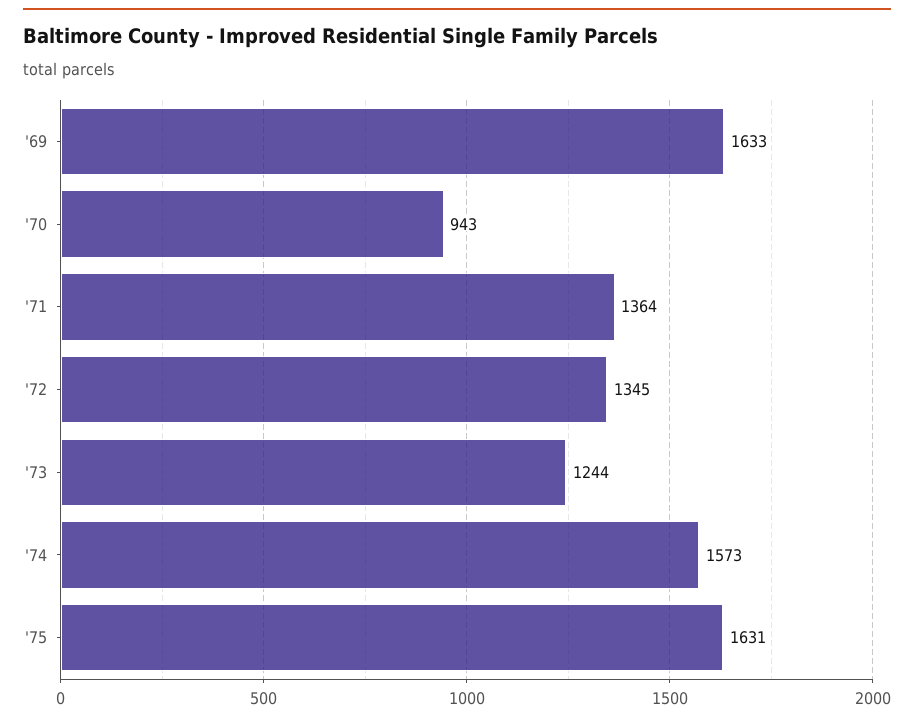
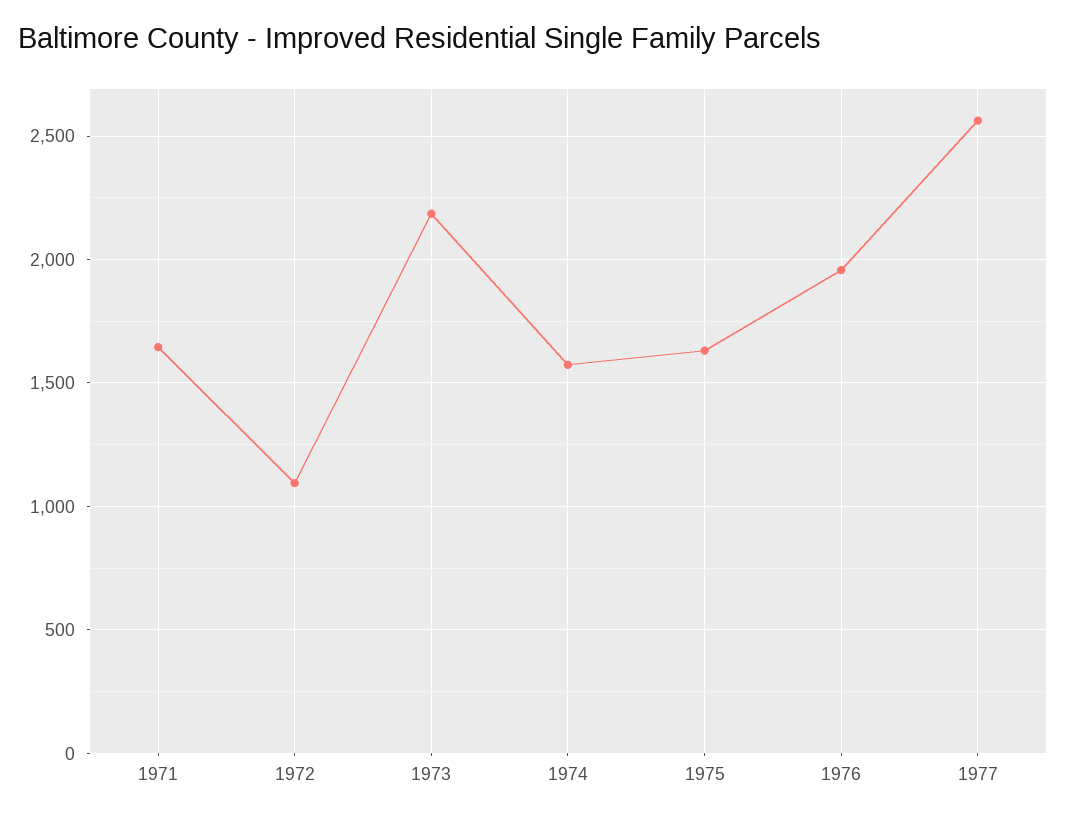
'69: 1633 -> none
'70: 943 -> none
'71: 1364 -> 1650
'72: 1345 -> 1100
'73: 1244 -> 2200
1976: none -> 1950
1977: none -> 2550

